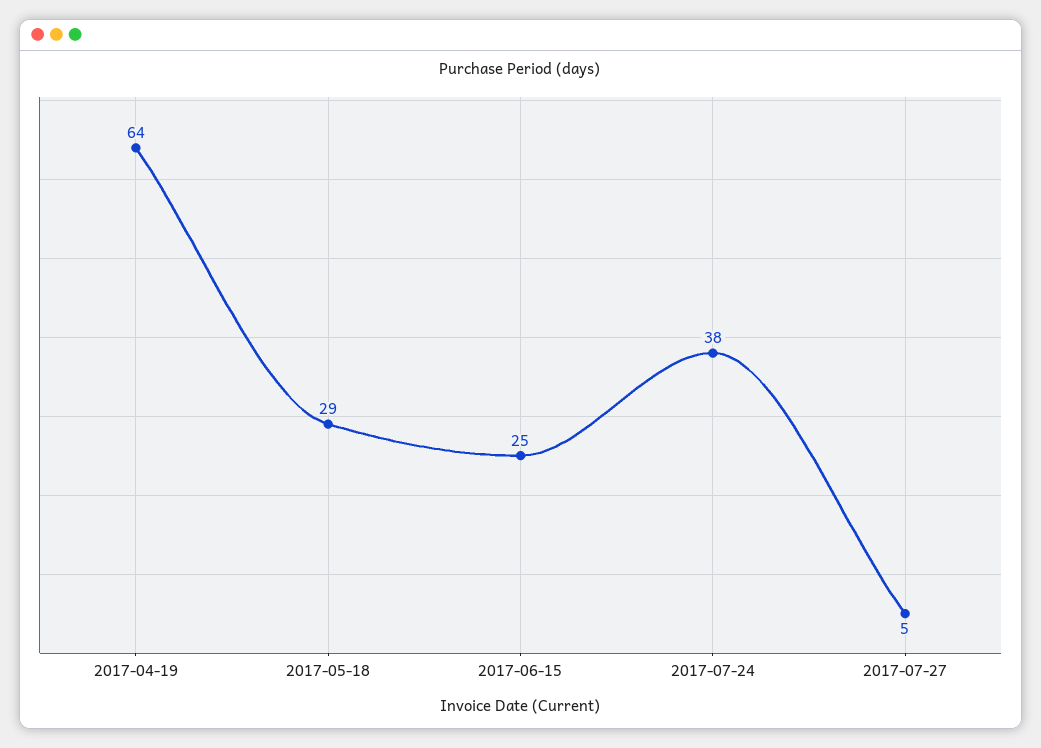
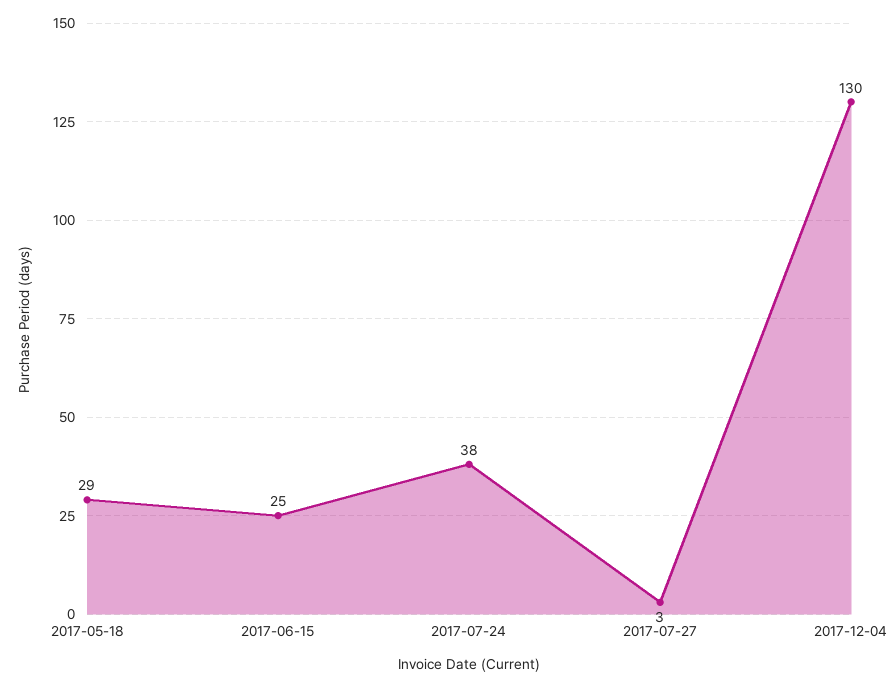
2017-04-19: 64 -> none
2017-07-27: 5 -> 3
2017-12-04: none -> 130

